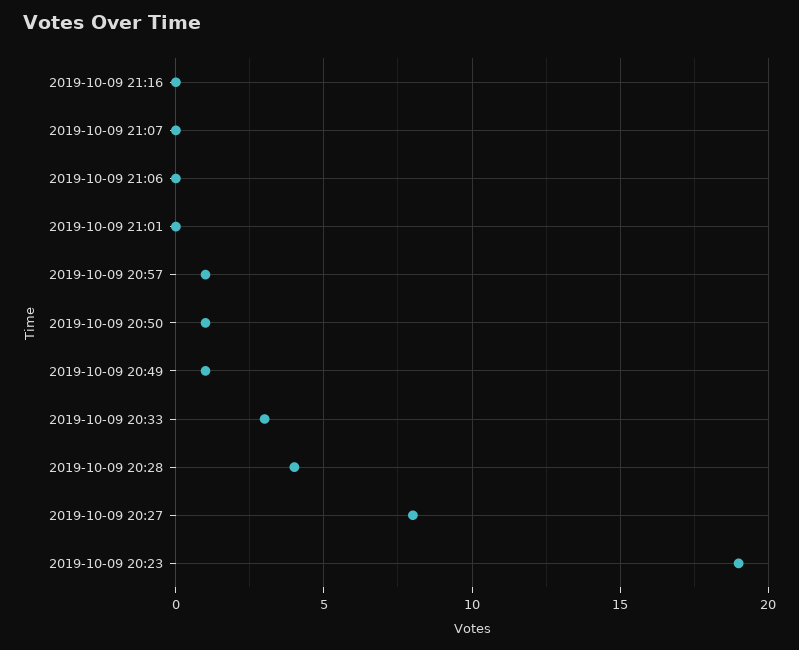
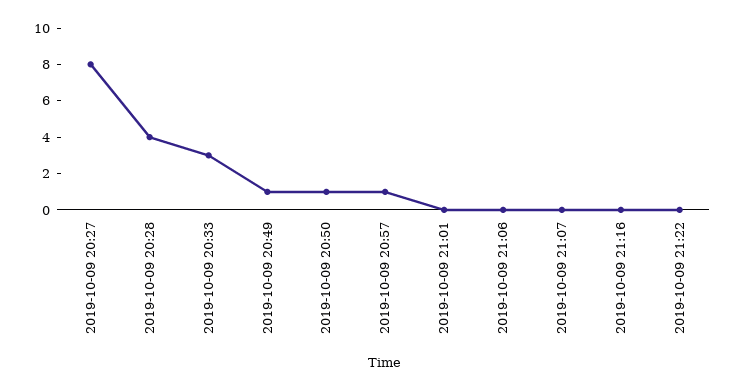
2019-10-09 20:23: 19 -> none
2019-10-09 21:22: none -> 0

